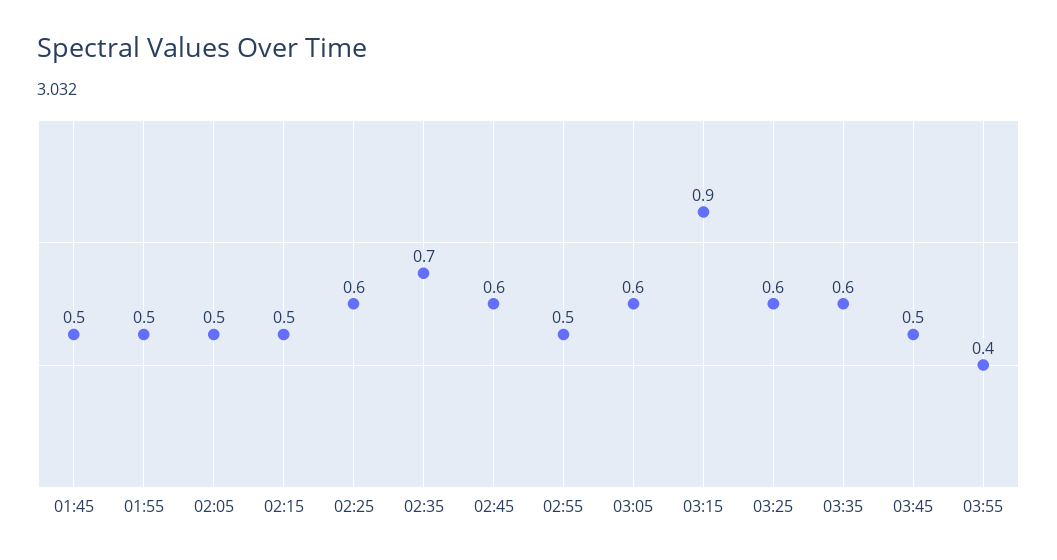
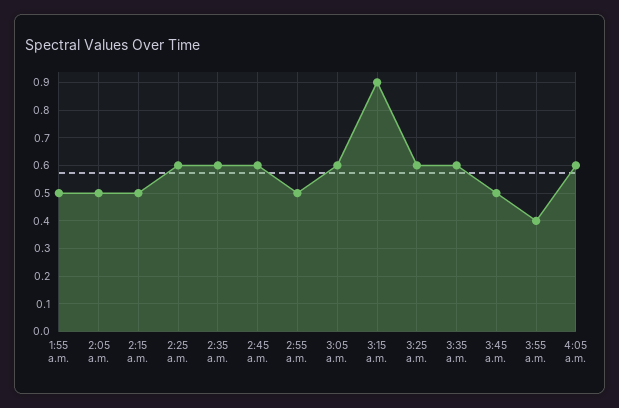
01:45: 0.5 -> none
02:35: 0.7 -> 0.6
4:05 a.m.: none -> 0.6

